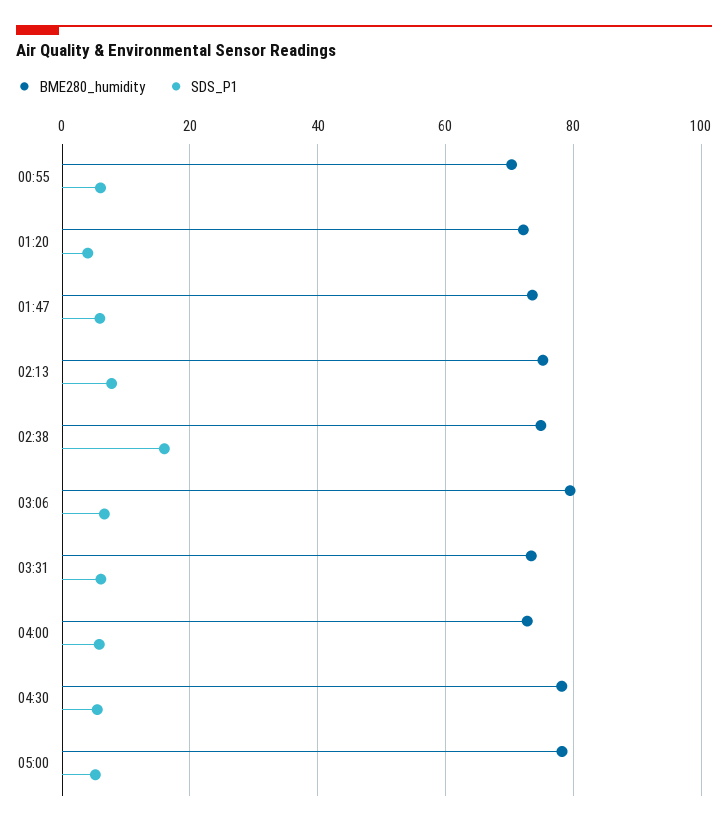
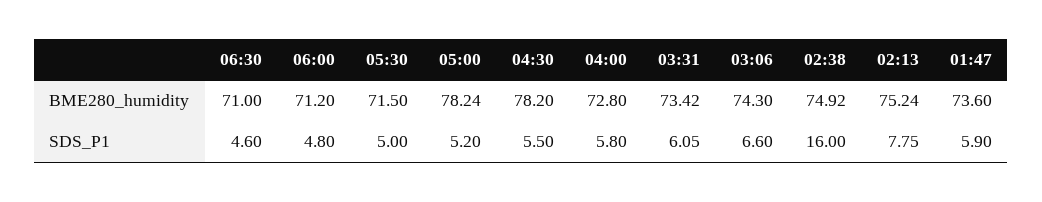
BME280_humidity, 00:55: 70 -> none
SDS_P1, 00:55: 6 -> none
BME280_humidity, 01:20: 72 -> none
SDS_P1, 01:20: 4 -> none
BME280_humidity, 03:06: 80 -> 74.3
BME280_humidity, 06:30: none -> 71
BME280_humidity, 06:00: none -> 71.2
BME280_humidity, 05:30: none -> 71.5
SDS_P1, 06:30: none -> 4.6
SDS_P1, 06:00: none -> 4.8
SDS_P1, 05:30: none -> 5

